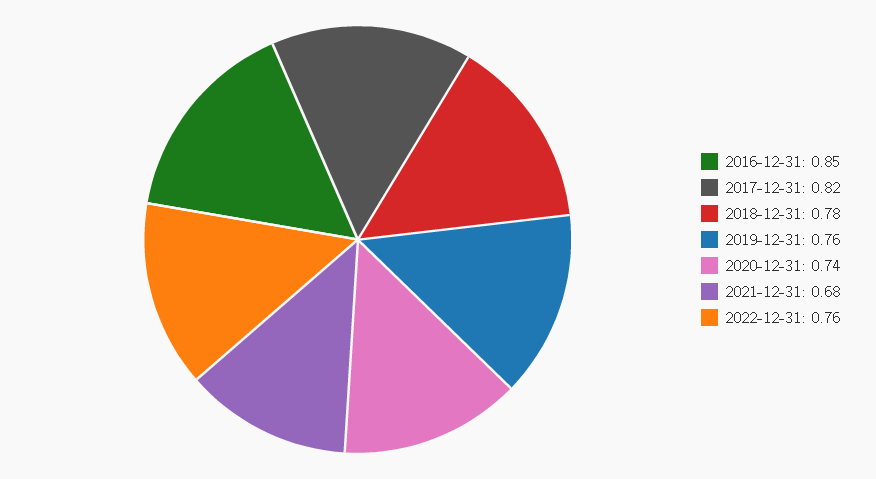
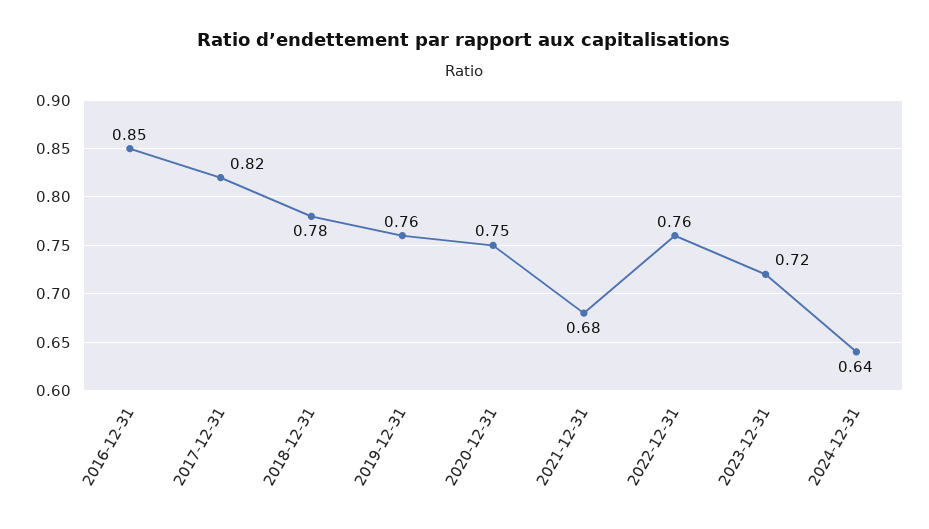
2020-12-31: 0.74 -> 0.75
2023-12-31: none -> 0.72
2024-12-31: none -> 0.64

